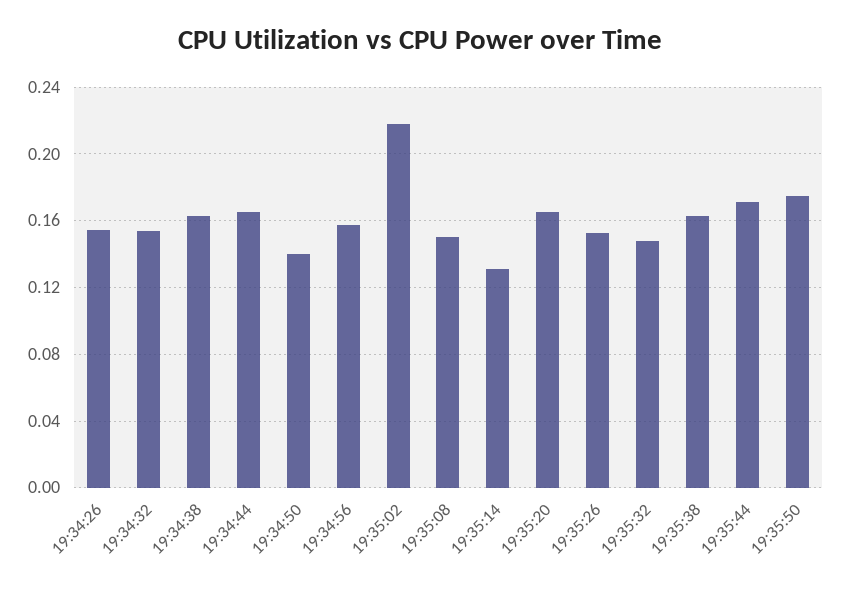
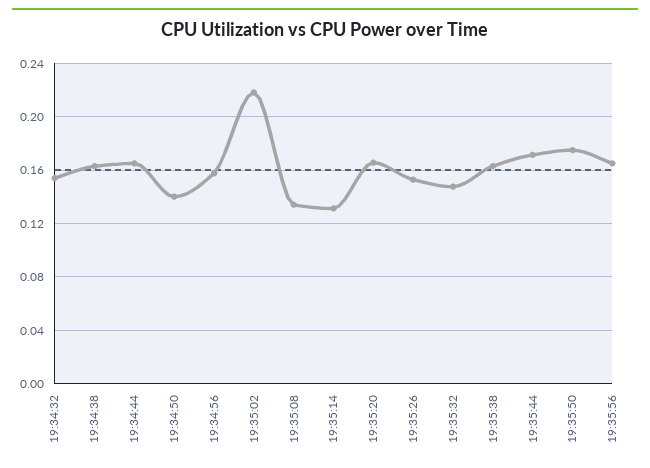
19:34:26: 0.155 -> none
19:35:08: 0.15 -> 0.135
19:35:56: none -> 0.165

